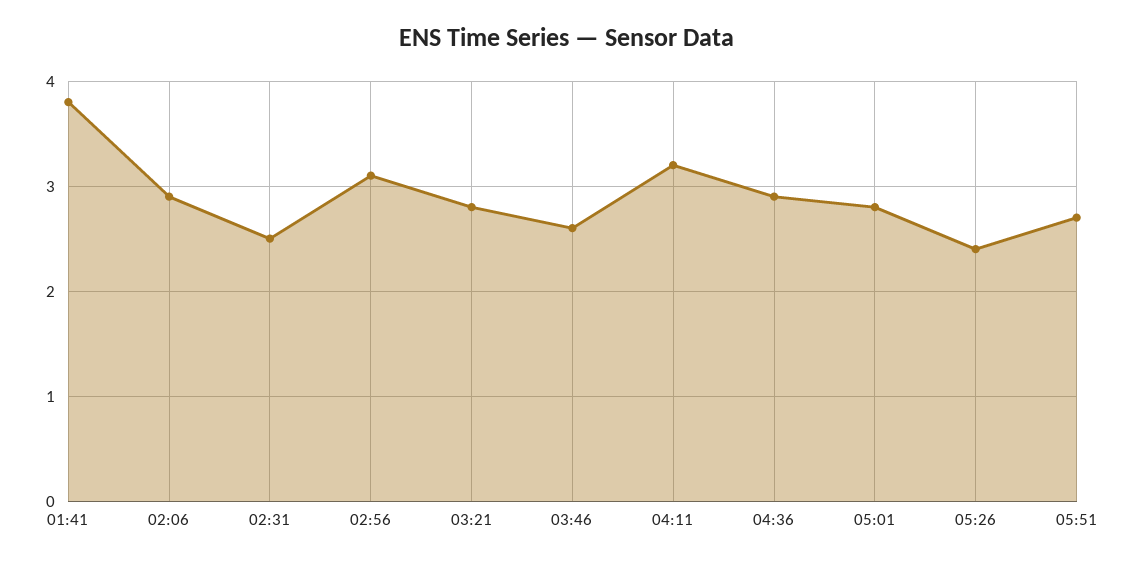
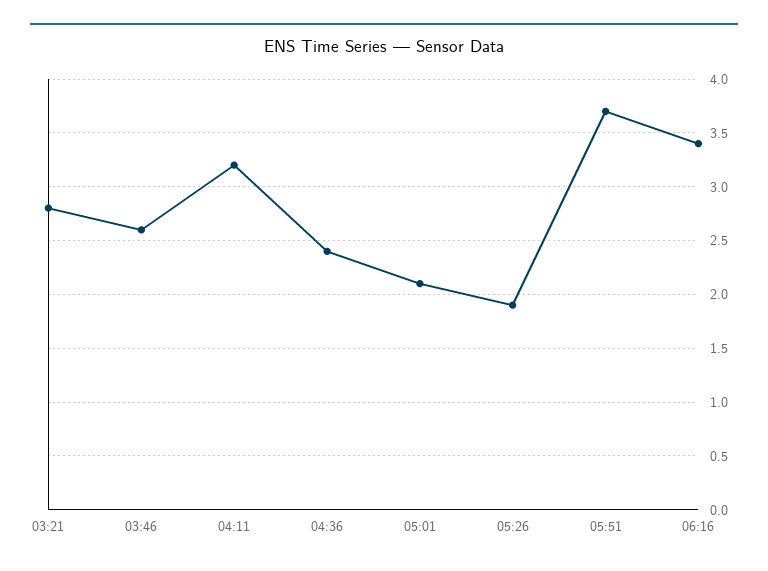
01:41: 3.8 -> none
02:06: 2.9 -> none
02:31: 2.5 -> none
02:56: 3.1 -> none
04:36: 2.9 -> 2.4
05:01: 2.8 -> 2.1
05:26: 2.4 -> 1.9
05:51: 2.7 -> 3.7
06:16: none -> 3.4

